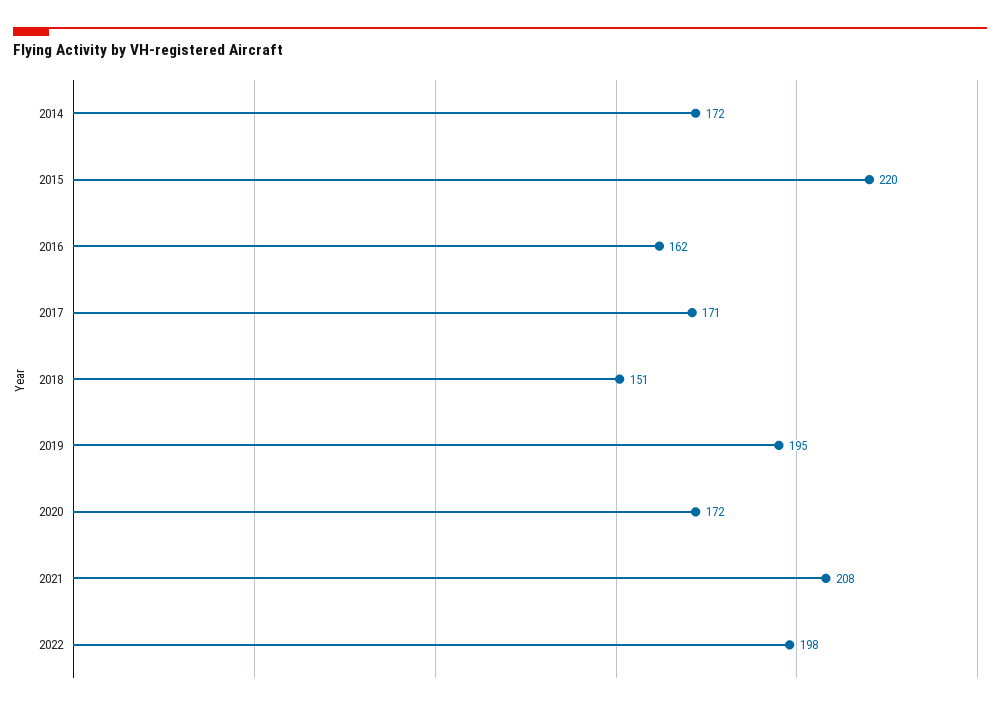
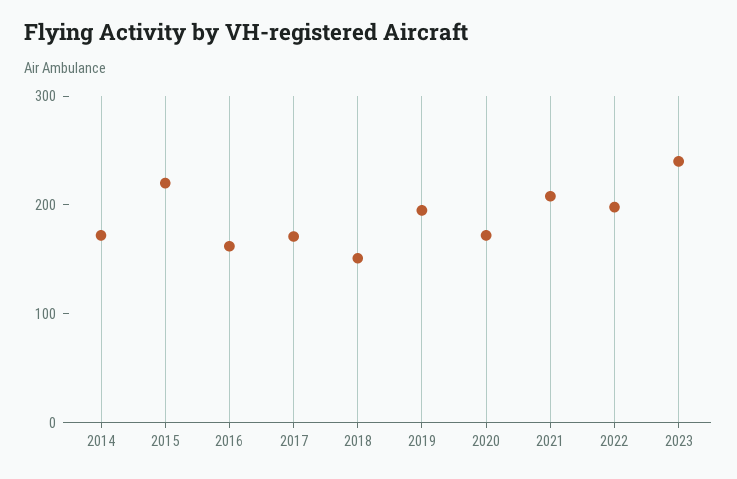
2023: none -> 240

